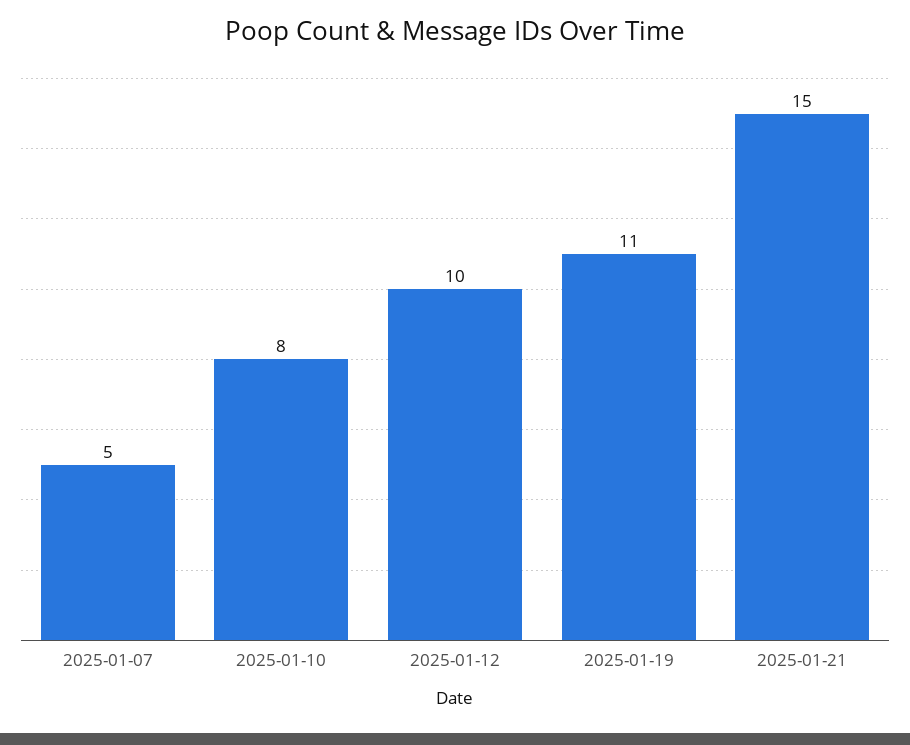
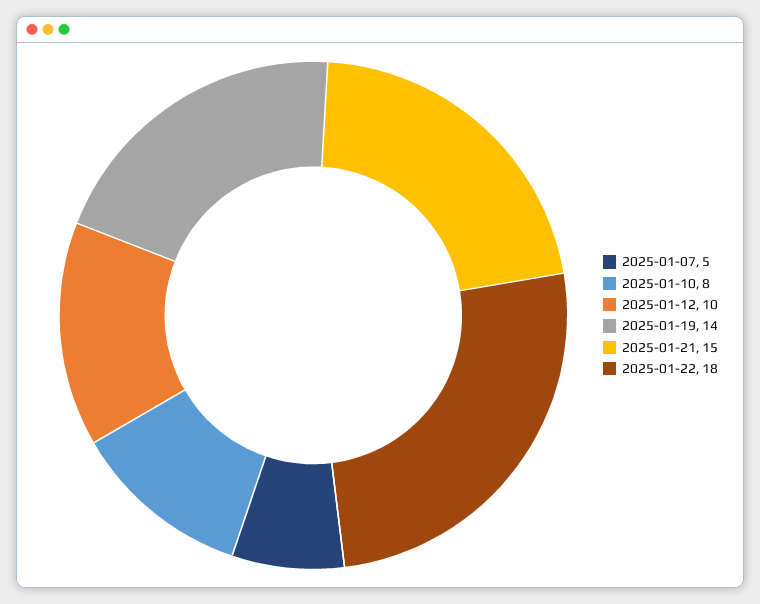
2025-01-19: 11 -> 14
2025-01-22: none -> 18

